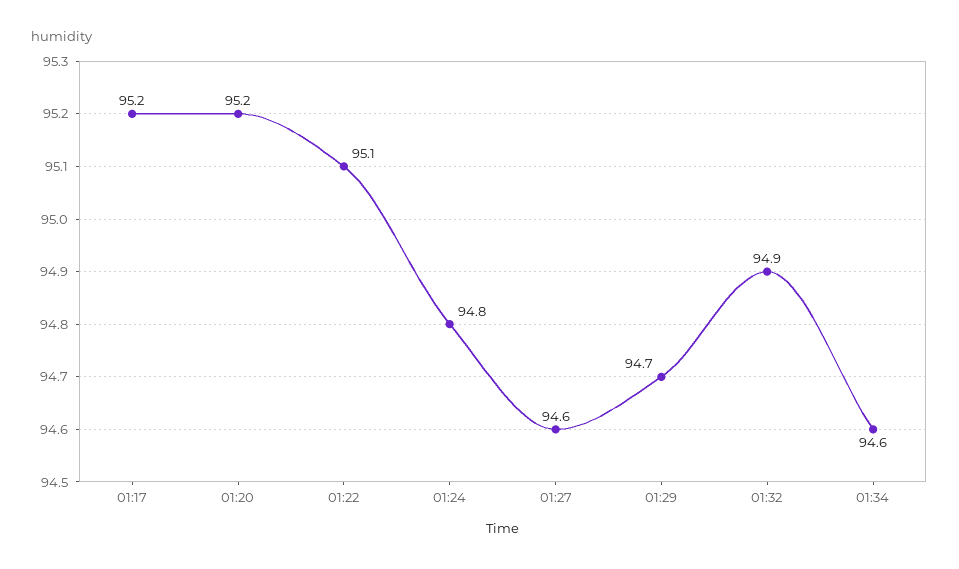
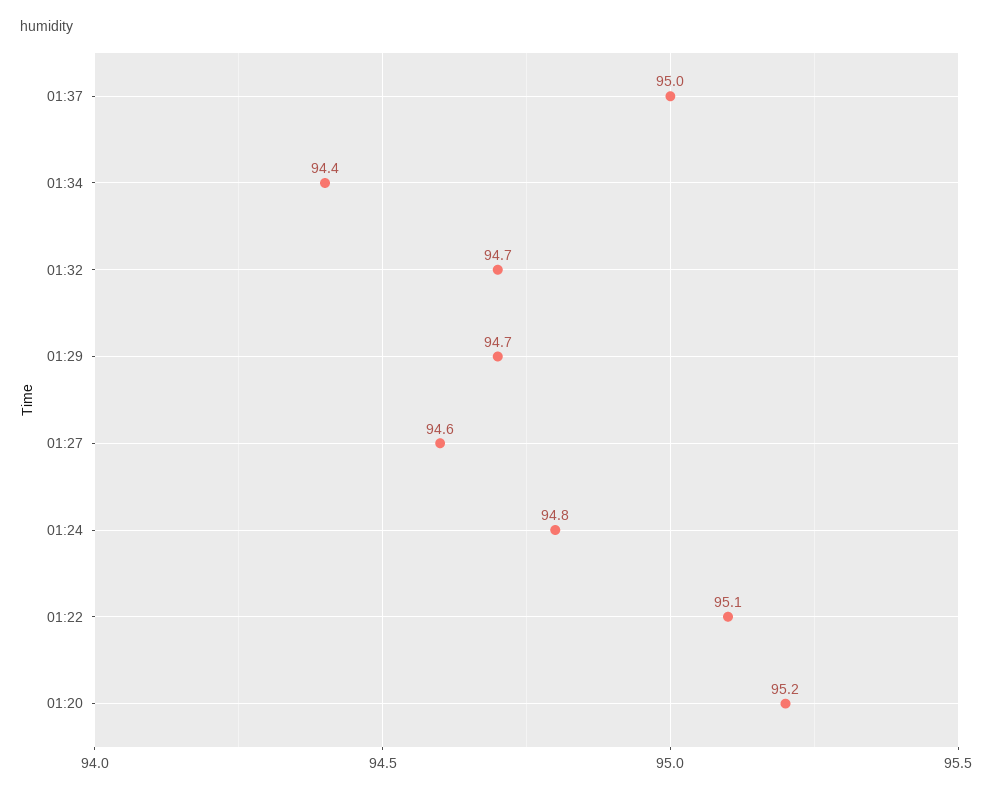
01:17: 95.2 -> none
01:32: 94.9 -> 94.7
01:34: 94.6 -> 94.4
01:37: none -> 95

